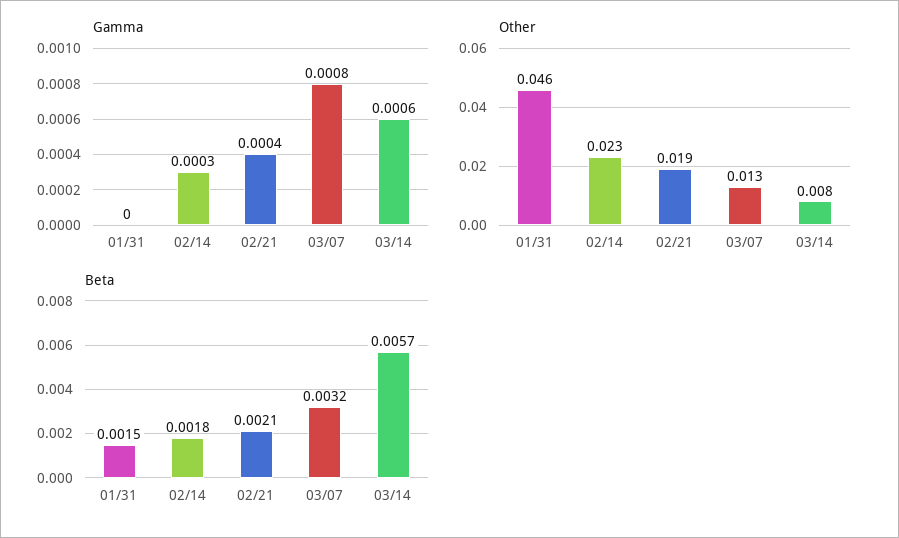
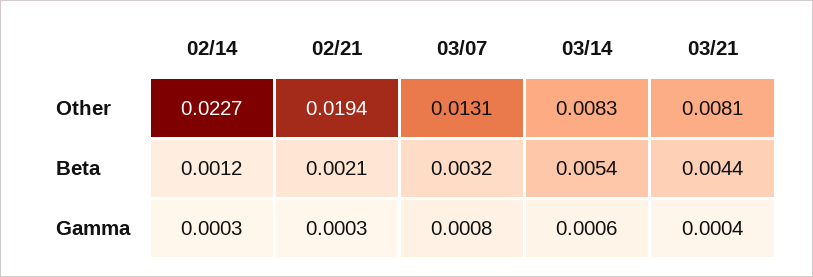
Gamma, 01/31: 0 -> none
Gamma, 02/21: 0.0004 -> 0.0003
Other, 01/31: 0.046 -> none
Beta, 01/31: 0.0015 -> none
Beta, 02/14: 0.0018 -> 0.0012
Beta, 03/14: 0.0057 -> 0.0054
Other, 03/21: none -> 0.0081
Beta, 03/21: none -> 0.0044
Gamma, 03/21: none -> 0.0004

